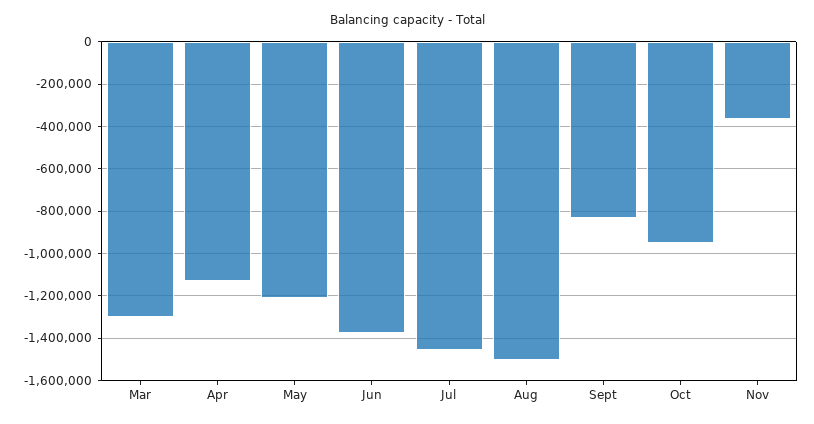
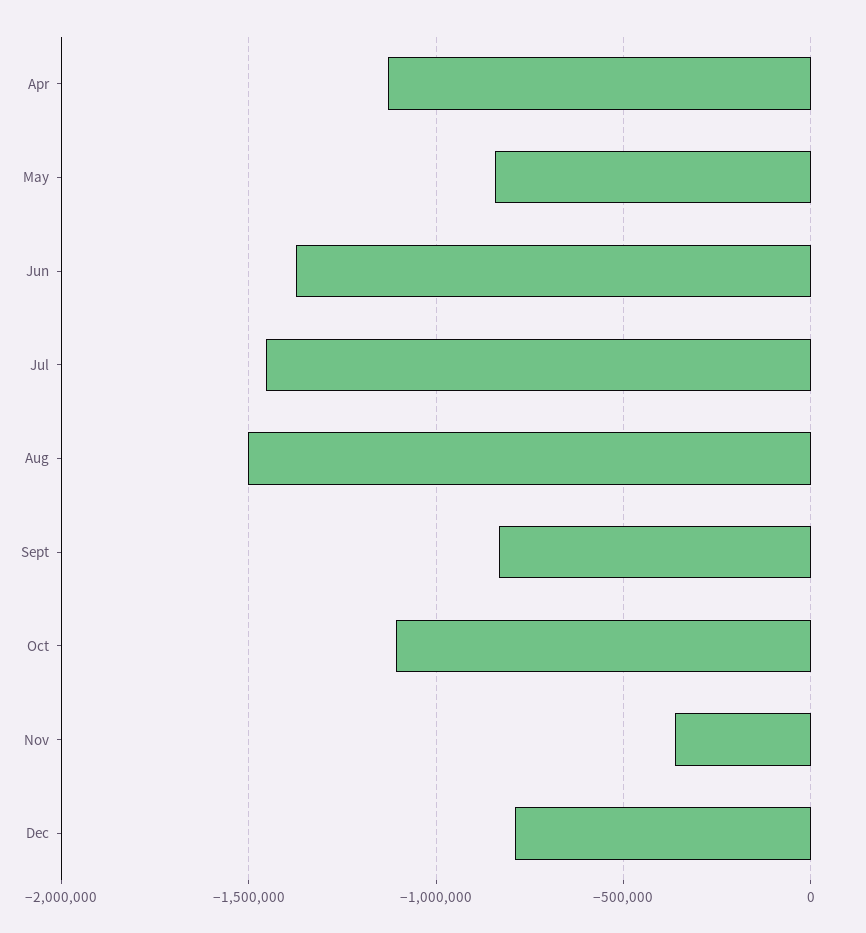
Mar: -1300000 -> none
May: -1200000 -> -850000
Oct: -950000 -> -1100000
Dec: none -> -800000

